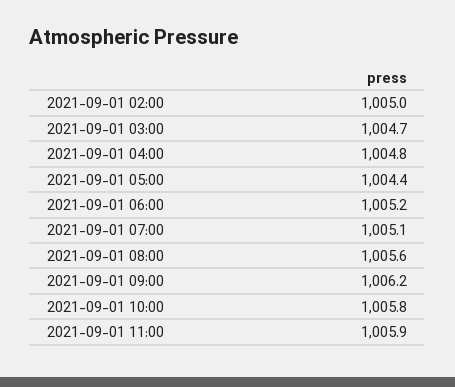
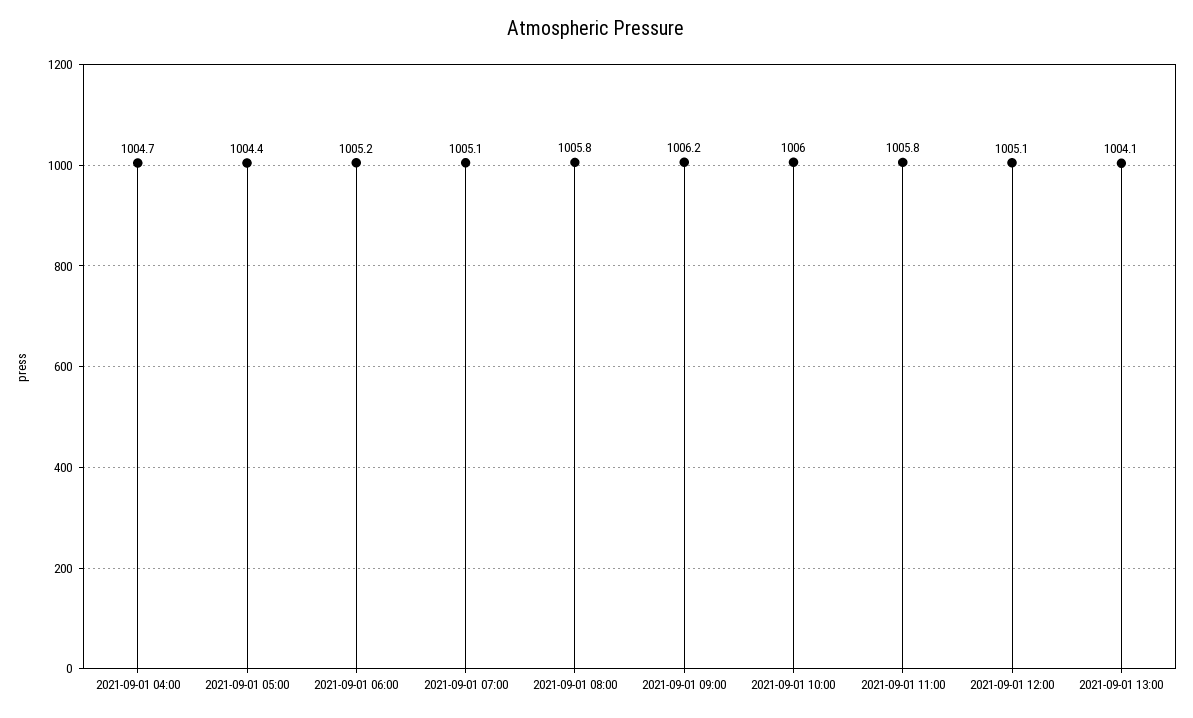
2021-09-01 02:00: 1005 -> none
2021-09-01 03:00: 1004.7 -> none
2021-09-01 04:00: 1004.8 -> 1004.7
2021-09-01 08:00: 1005.6 -> 1005.8
2021-09-01 10:00: 1005.8 -> 1006
2021-09-01 11:00: 1005.9 -> 1005.8
2021-09-01 12:00: none -> 1005.1
2021-09-01 13:00: none -> 1004.1

